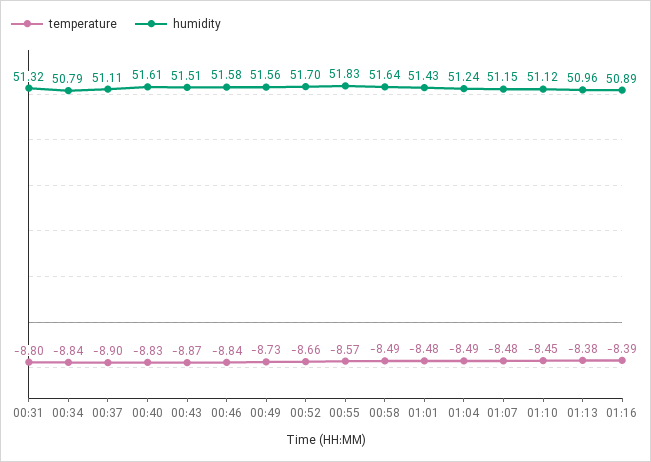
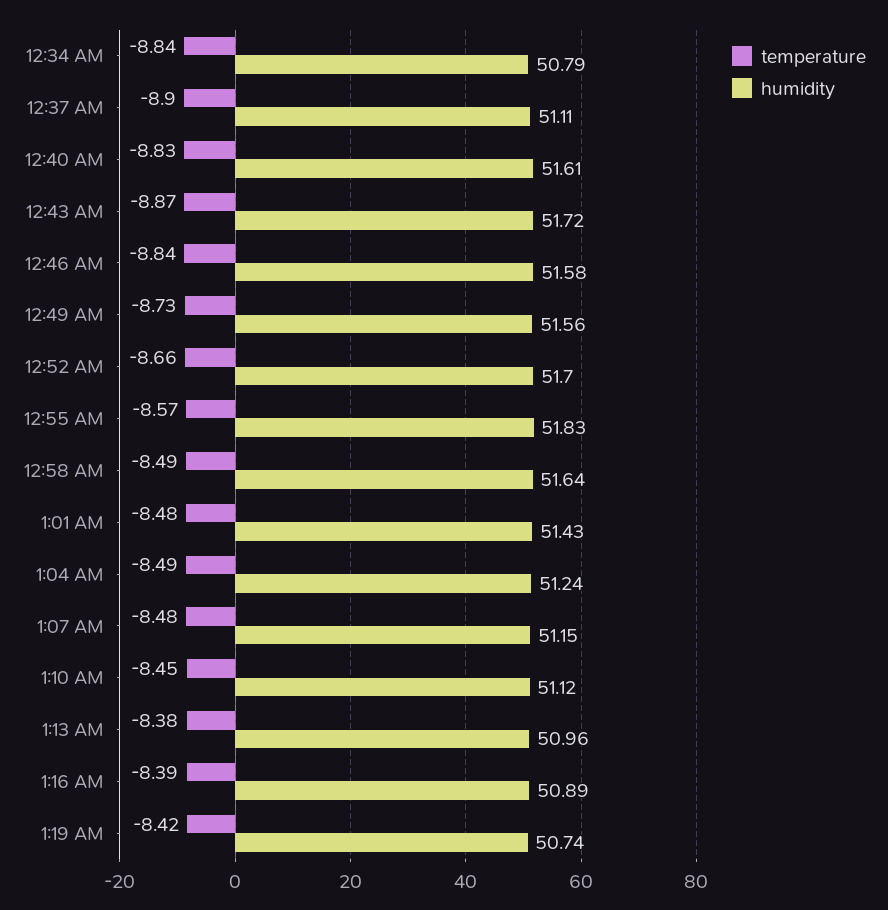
temperature, 00:31: -8.8 -> none
humidity, 00:31: 51.32 -> none
humidity, 00:43: 51.51 -> 51.72
temperature, 1:19 AM: none -> -8.42
humidity, 1:19 AM: none -> 50.74

